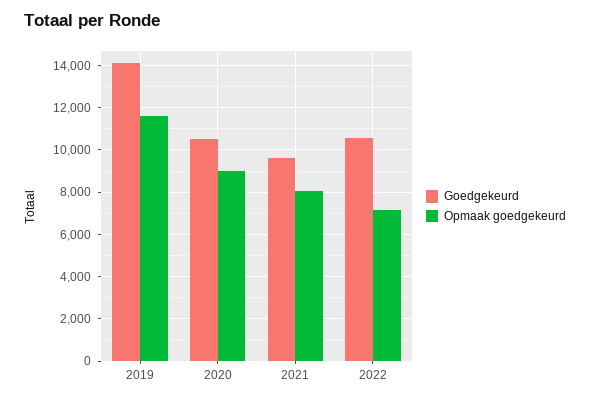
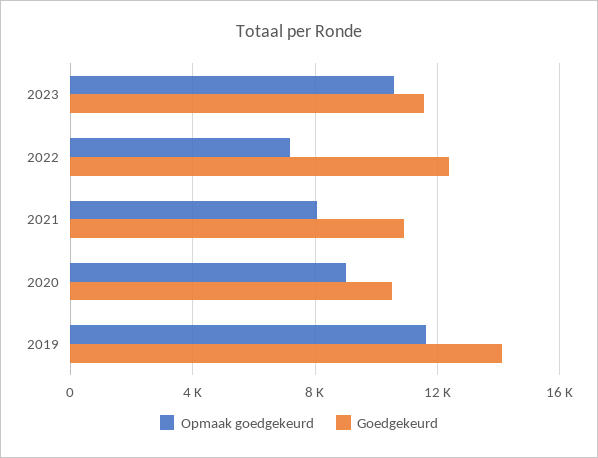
Goedgekeurd, 2021: 9500 -> 11000
Goedgekeurd, 2022: 10500 -> 12500
Opmaak goedgekeurd, 2023: none -> 10500
Goedgekeurd, 2023: none -> 11500

